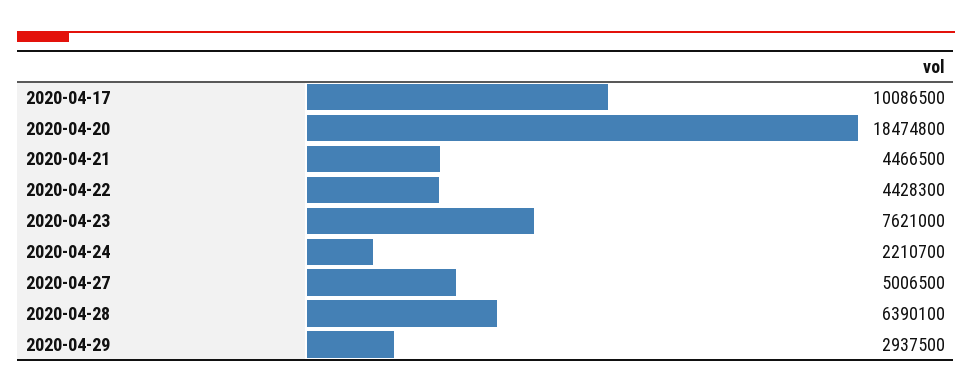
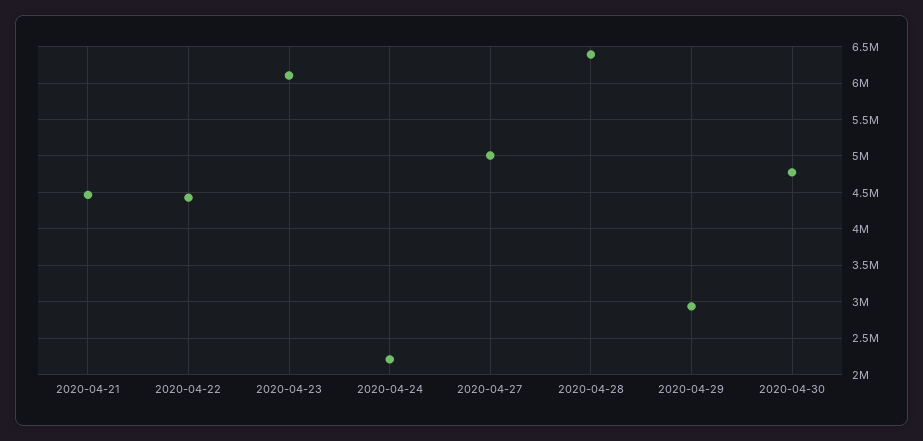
2020-04-17: 10086500 -> none
2020-04-20: 18474800 -> none
2020-04-23: 7621000 -> 6100000
2020-04-30: none -> 4800000

